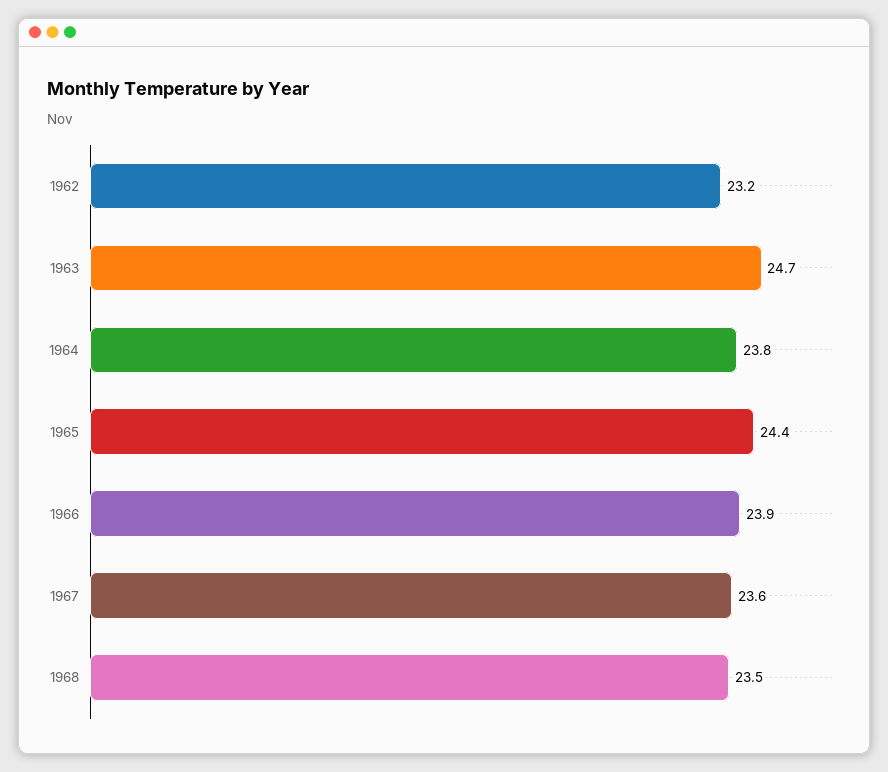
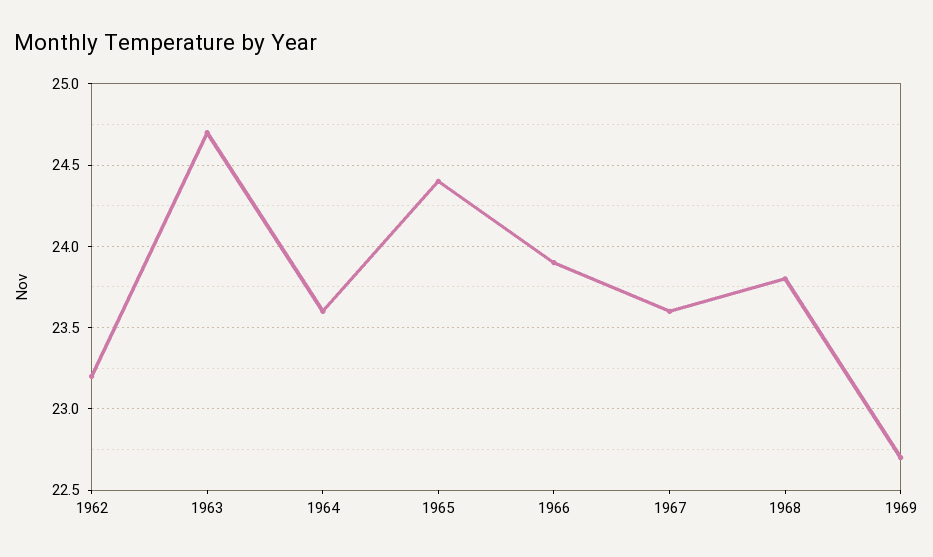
1964: 23.8 -> 23.6
1968: 23.5 -> 23.8
1969: none -> 22.7

